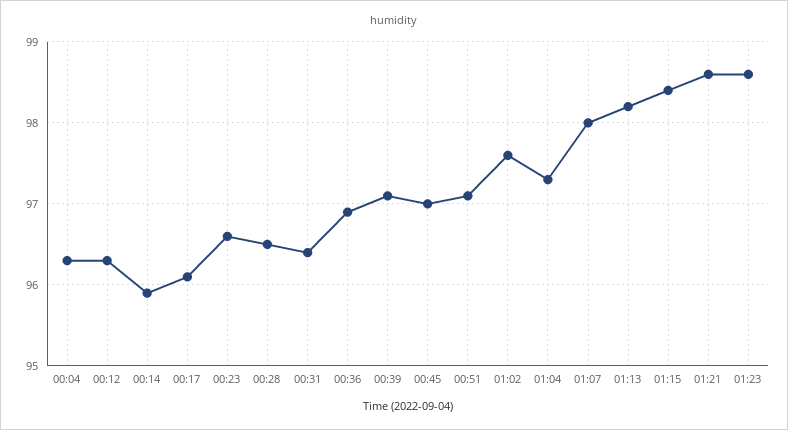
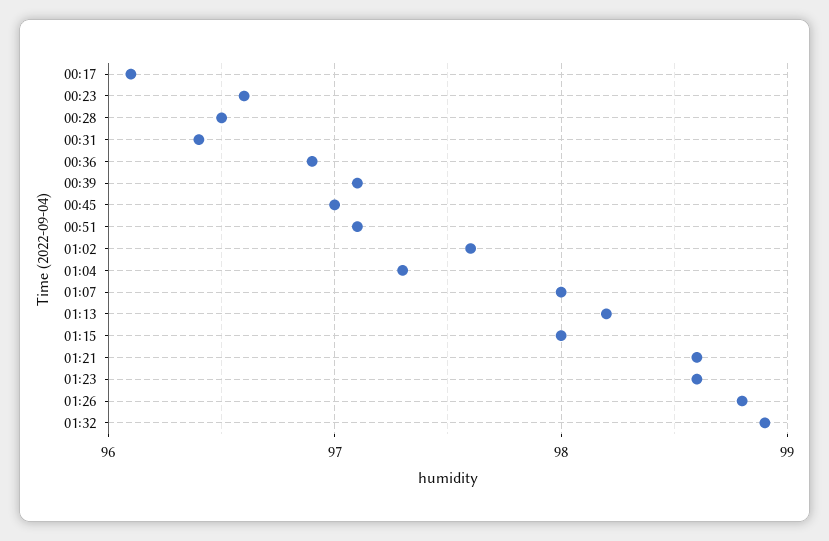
00:04: 96.3 -> none
00:12: 96.3 -> none
00:14: 95.9 -> none
01:15: 98.4 -> 98
01:26: none -> 98.8
01:32: none -> 98.9

